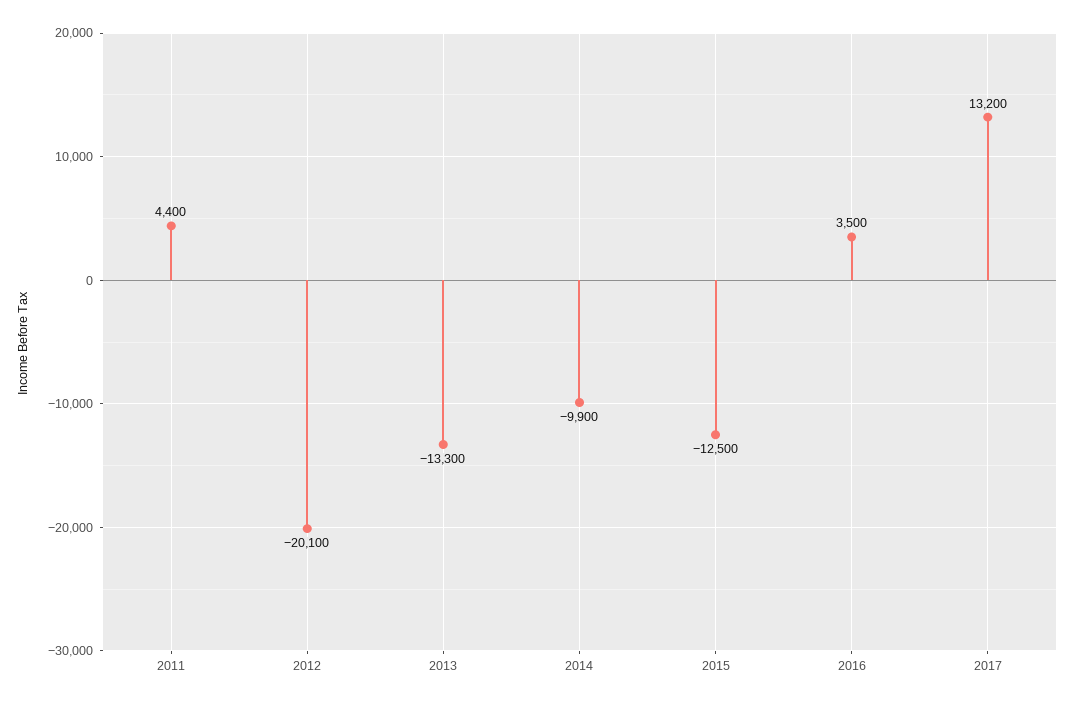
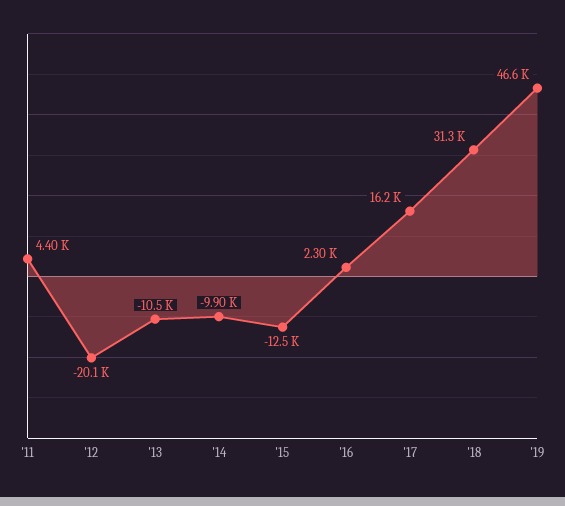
2013: -13300 -> -10500
2016: 3500 -> 2300
2017: 13200 -> 16200
'18: none -> 31300
'19: none -> 46600

